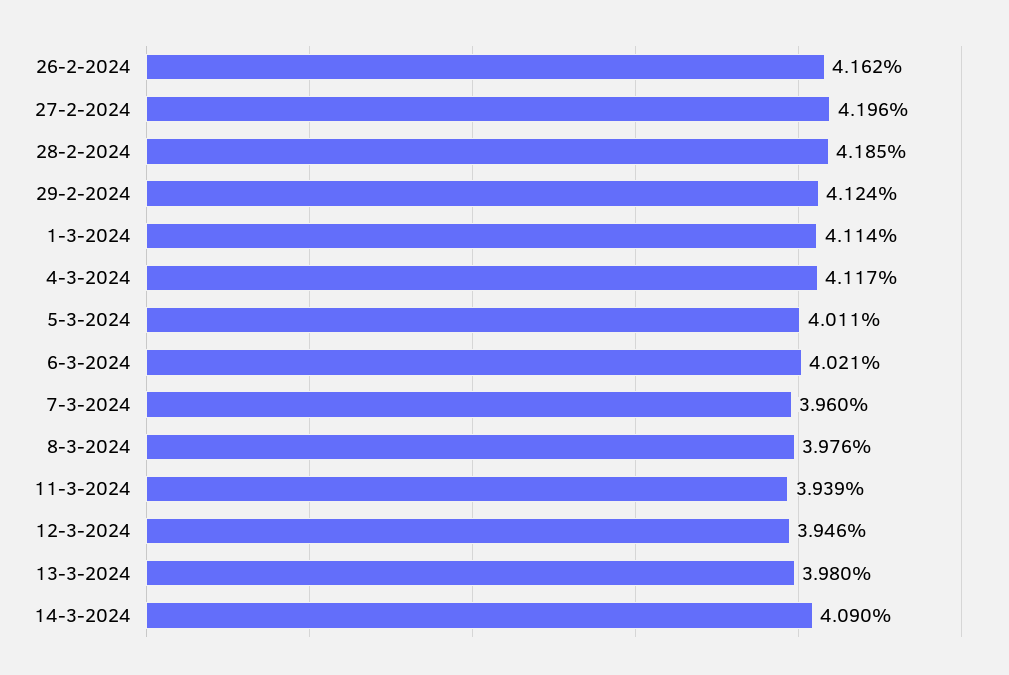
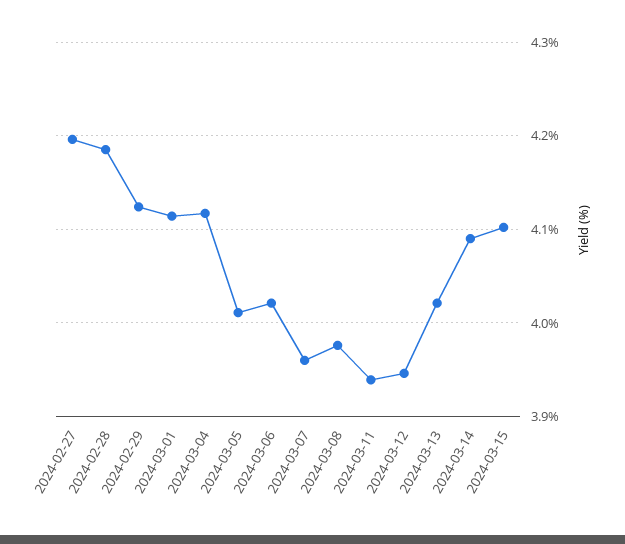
26-2-2024: 4.162 -> none
13-3-2024: 3.98 -> 4.02
2024-03-15: none -> 4.1

